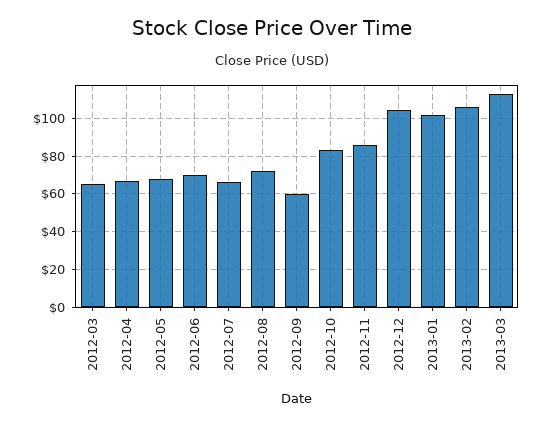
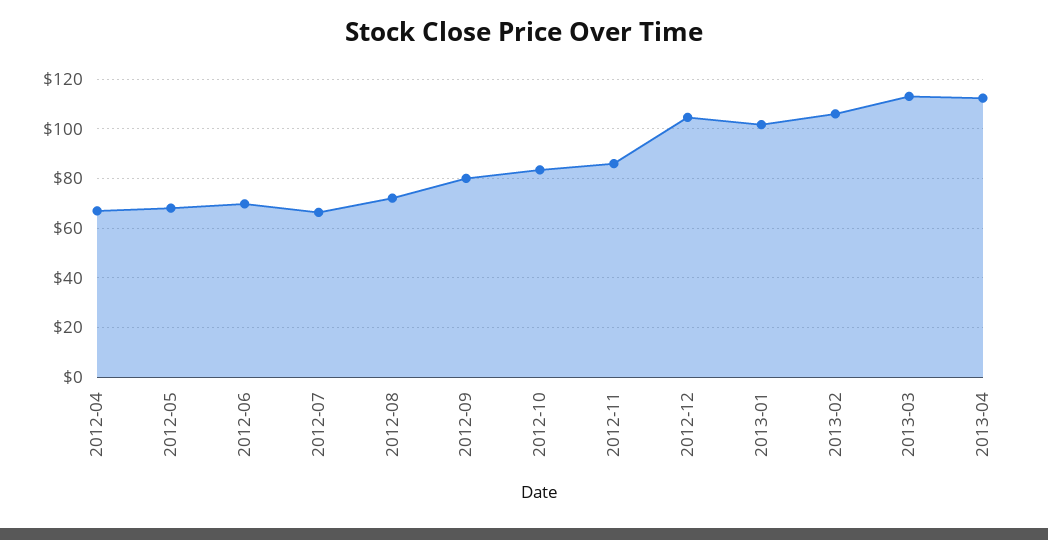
2012-03: 65 -> none
2012-09: 60 -> 80
2013-04: none -> 112.5

